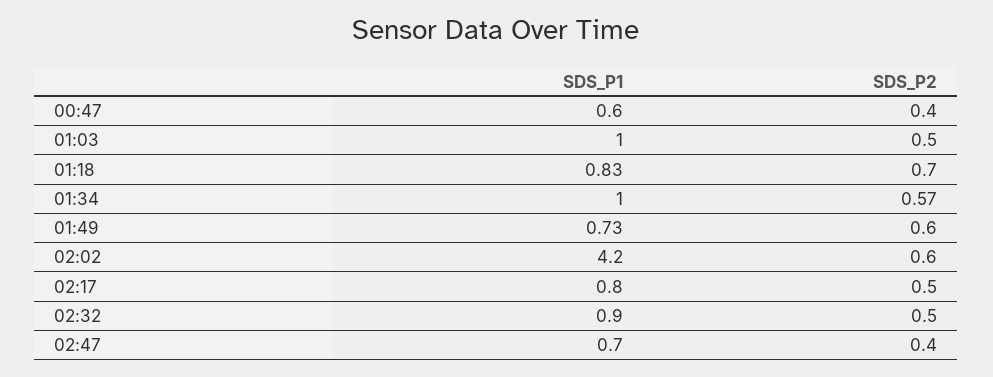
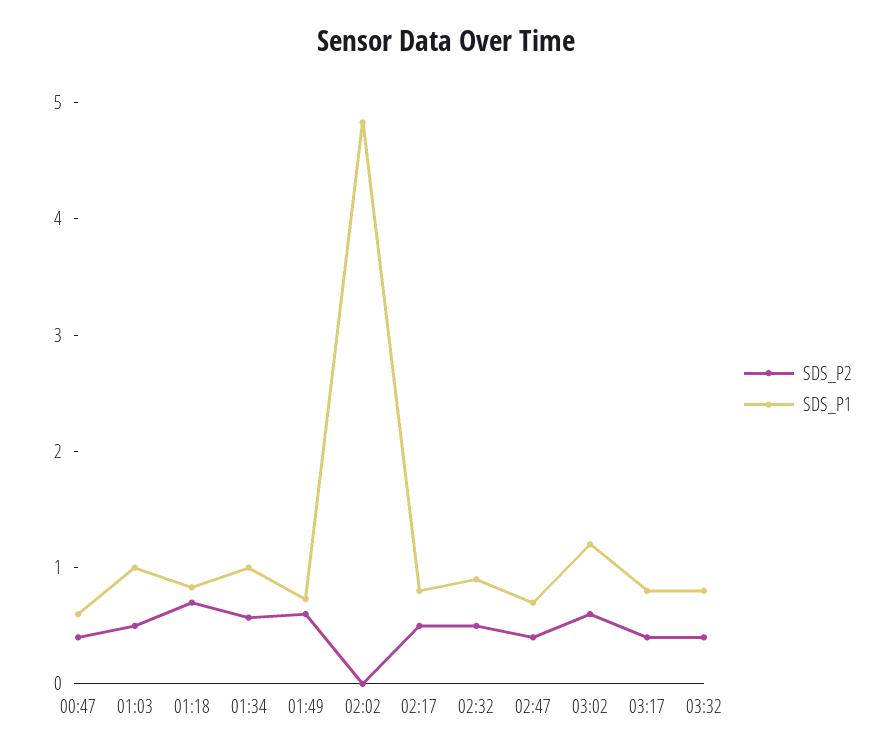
SDS_P1, 02:02: 4.2 -> 4.8
SDS_P2, 02:02: 0.6 -> 0
SDS_P2, 03:02: none -> 0.6
SDS_P1, 03:02: none -> 1.2
SDS_P2, 03:17: none -> 0.4
SDS_P1, 03:17: none -> 0.8
SDS_P2, 03:32: none -> 0.4
SDS_P1, 03:32: none -> 0.8

